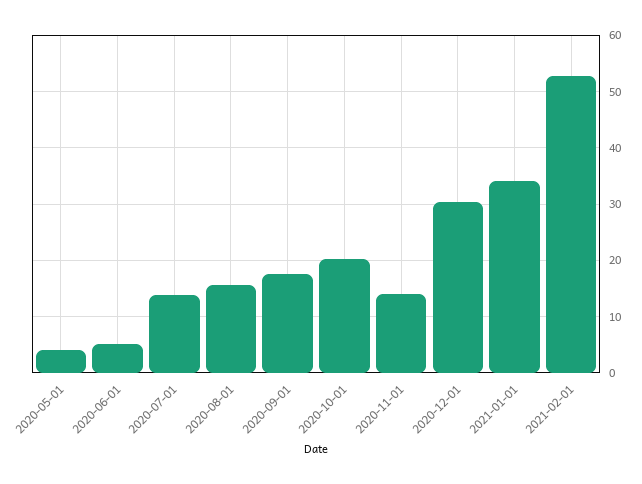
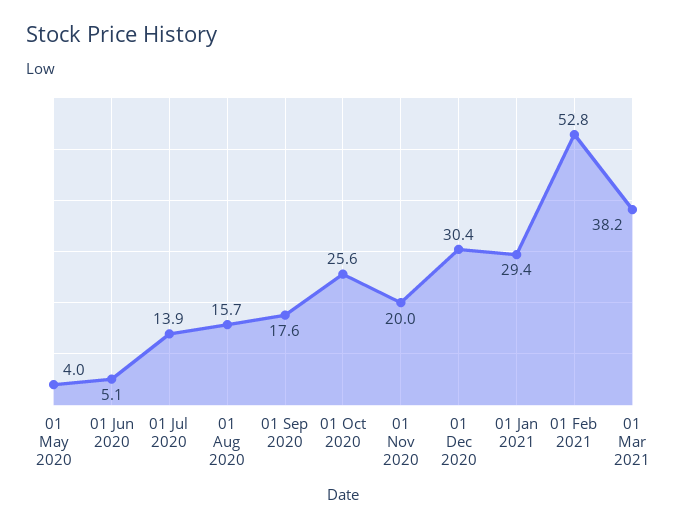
2020-10-01: 20 -> 25.6
2020-11-01: 14 -> 20
2021-01-01: 34 -> 29.4
01 Mar 2021: none -> 38.2

